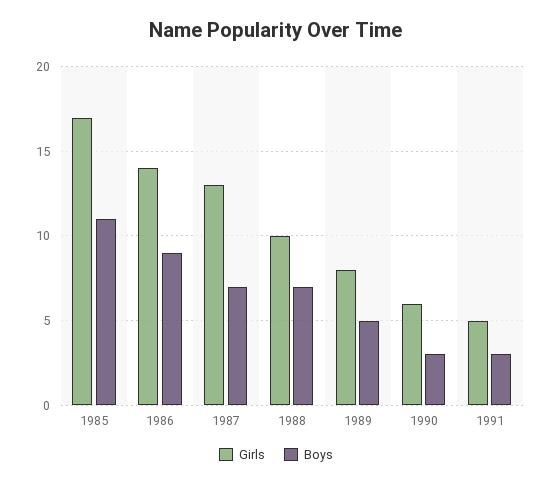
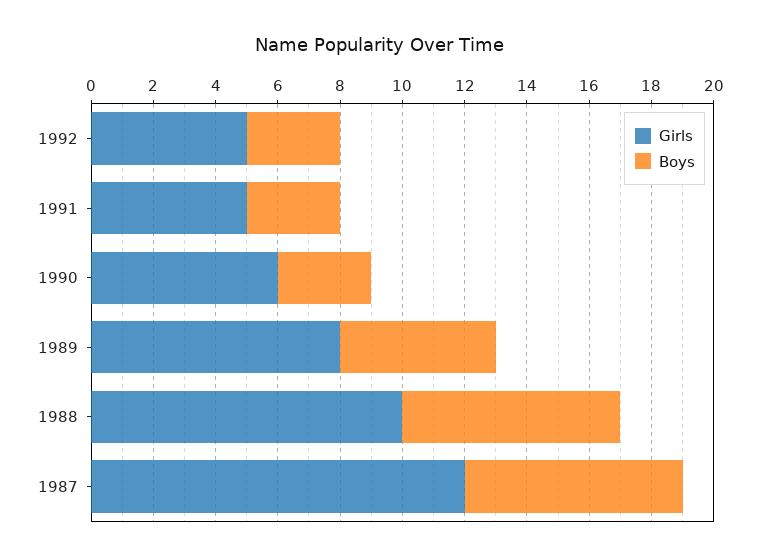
Girls, 1985: 17 -> none
Boys, 1985: 11 -> none
Girls, 1986: 14 -> none
Boys, 1986: 9 -> none
Girls, 1987: 13 -> 12
Girls, 1992: none -> 5
Boys, 1992: none -> 3

